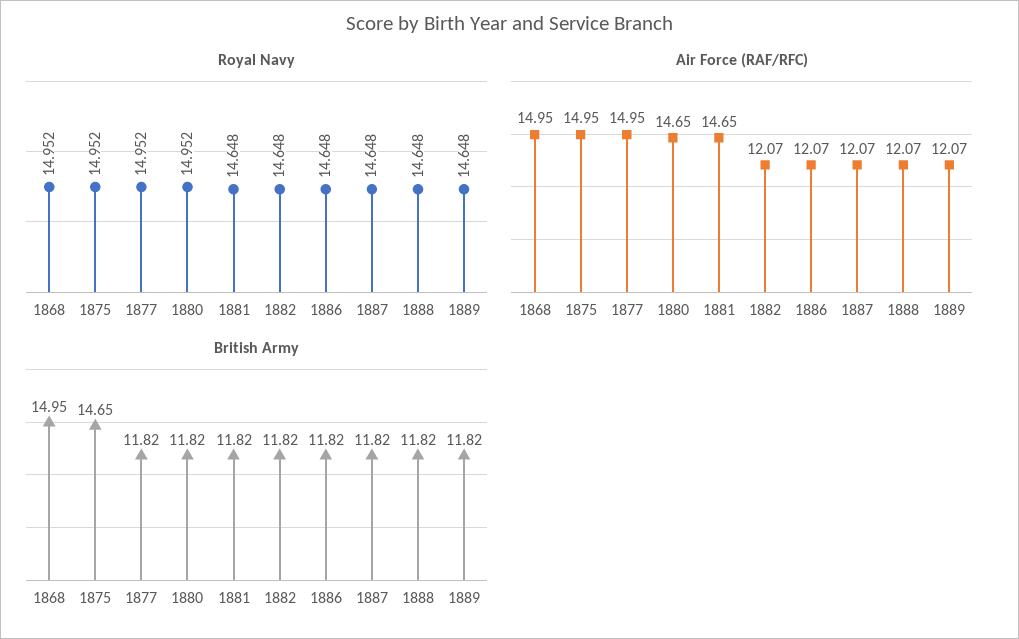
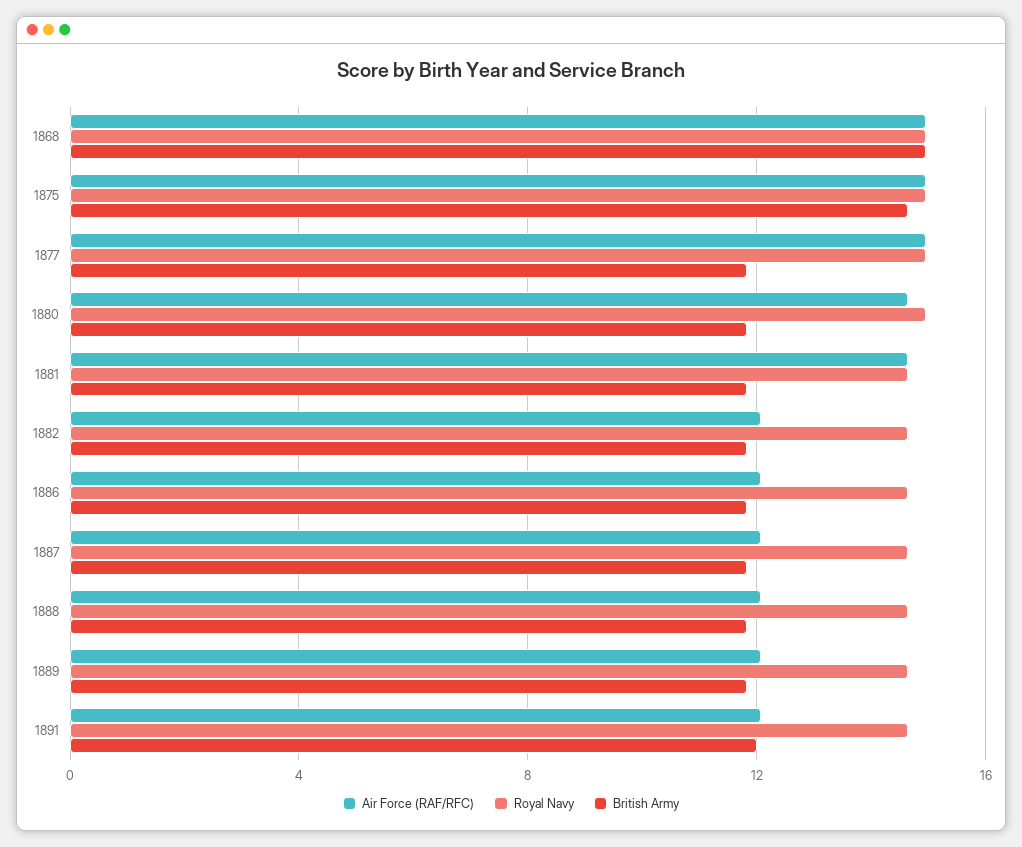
Air Force (RAF/RFC), 1891: none -> 12
Royal Navy, 1891: none -> 14.5
British Army, 1891: none -> 12

